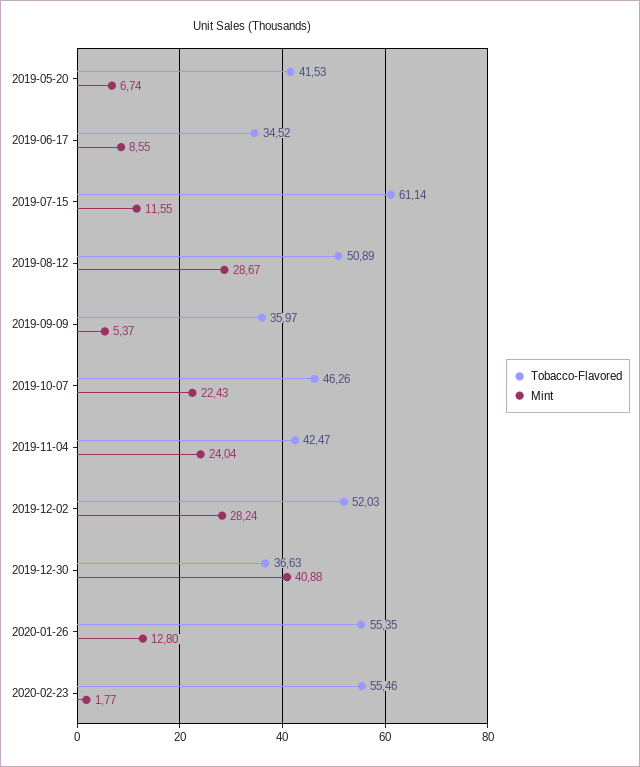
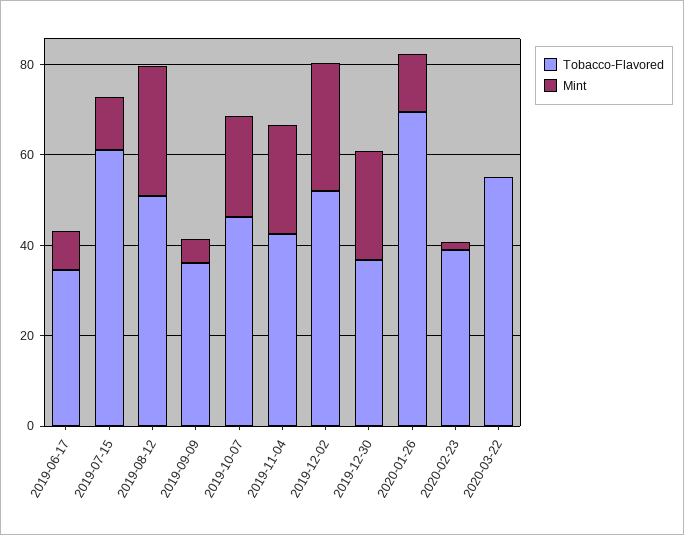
Tobacco-Flavored, 2019-05-20: 41.53 -> none
Mint, 2019-05-20: 6.74 -> none
Mint, 2019-12-30: 40.88 -> 25
Tobacco-Flavored, 2020-01-26: 55.35 -> 70
Tobacco-Flavored, 2020-02-23: 55.46 -> 40
Tobacco-Flavored, 2020-03-22: none -> 55
Mint, 2020-03-22: none -> 0

